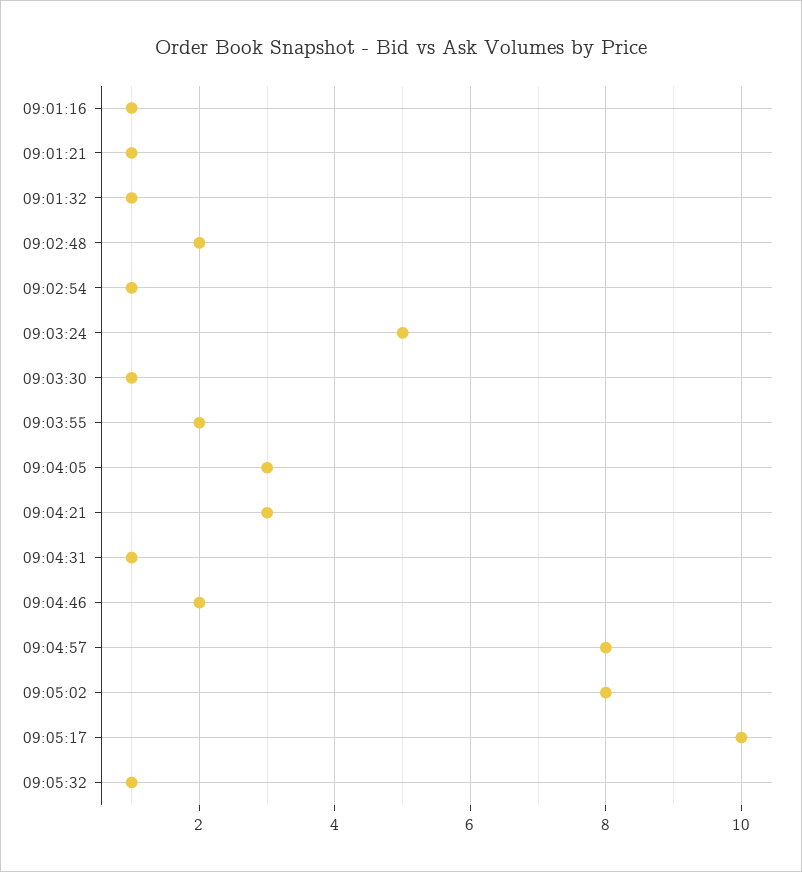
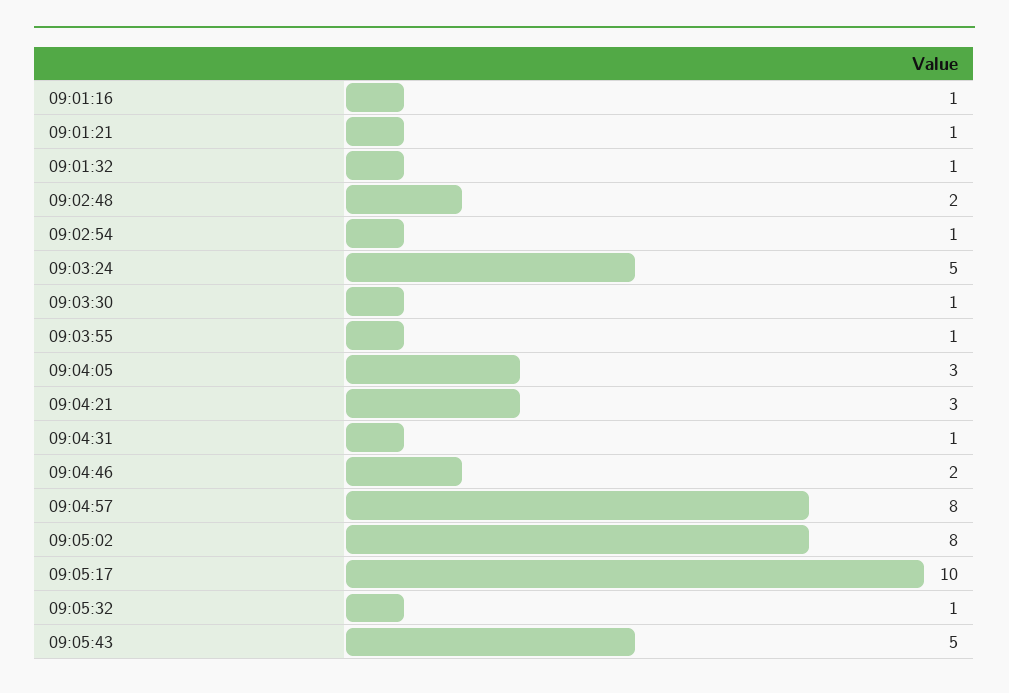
09:03:55: 2 -> 1
09:05:43: none -> 5

